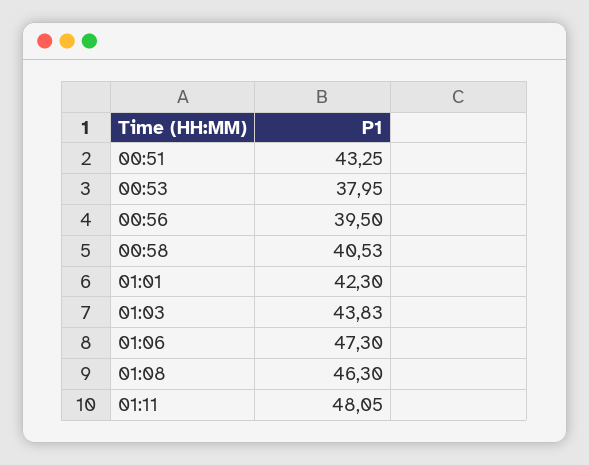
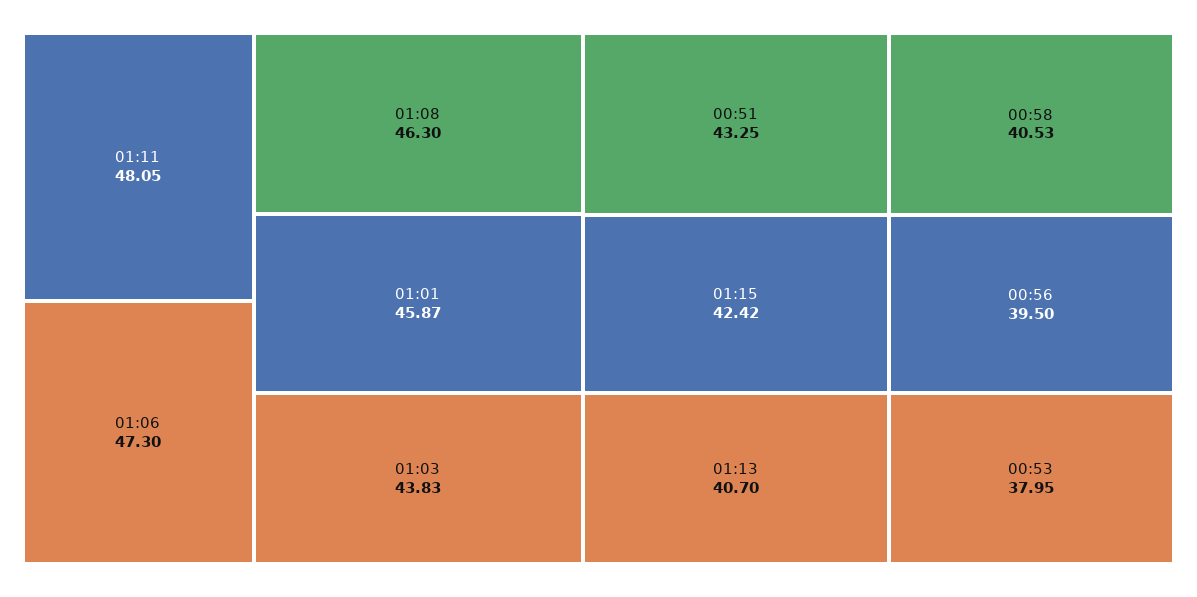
01:01: 42.3 -> 45.87
01:15: none -> 42.42
01:13: none -> 40.7

